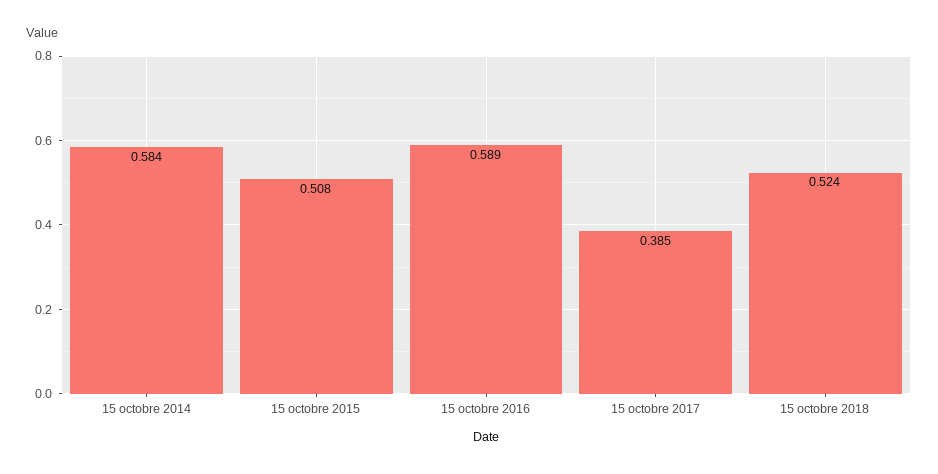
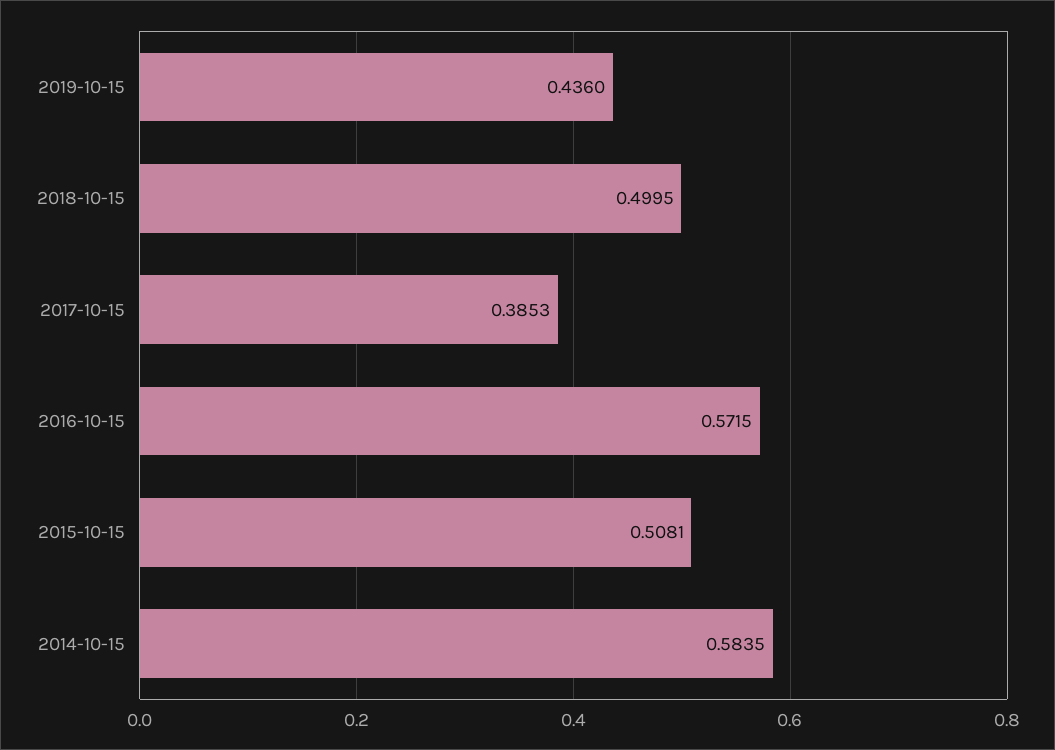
15 octobre 2016: 0.589 -> 0.5715
15 octobre 2018: 0.524 -> 0.4995
2019-10-15: none -> 0.436

